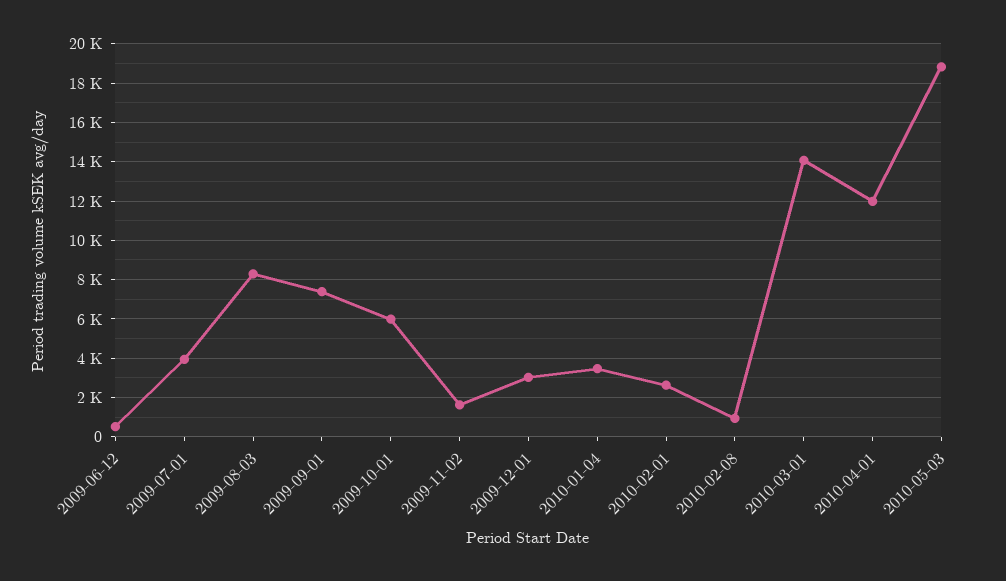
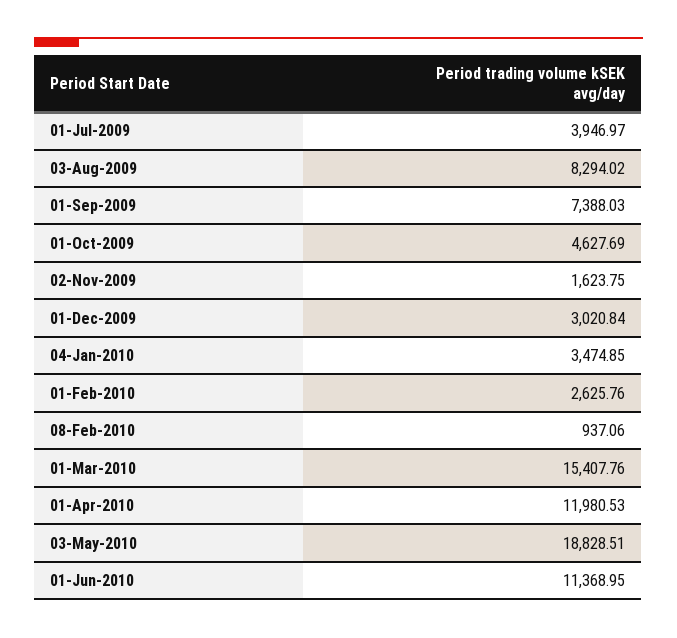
2009-06-12: 500 -> none
2009-10-01: 6000 -> 4627.69
2010-03-01: 14000 -> 15407.76
01-Jun-2010: none -> 11368.95

